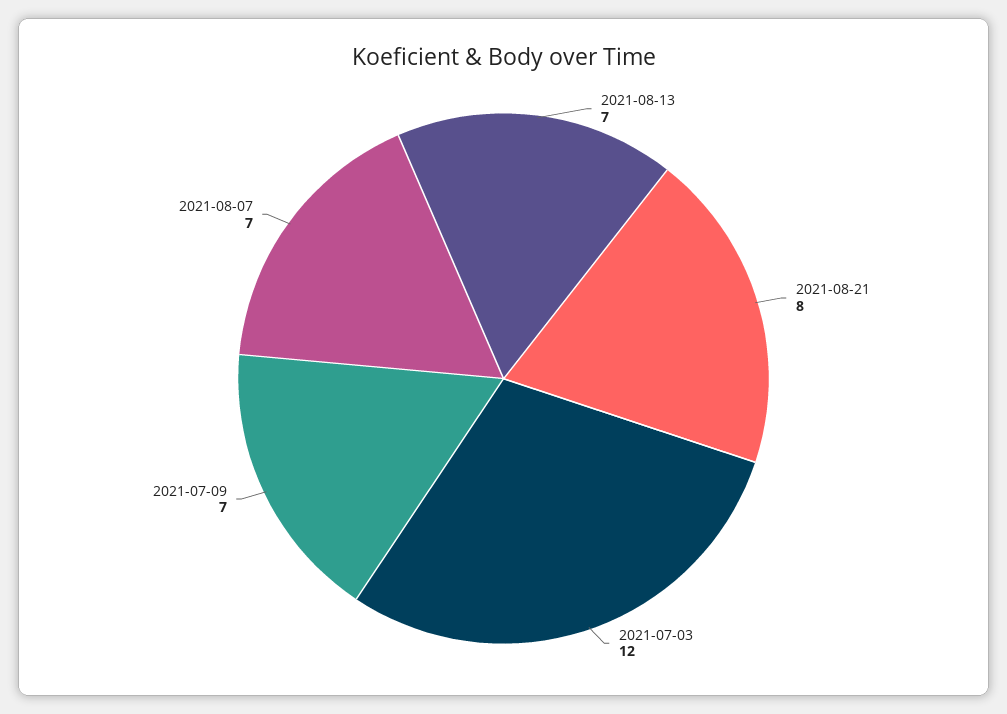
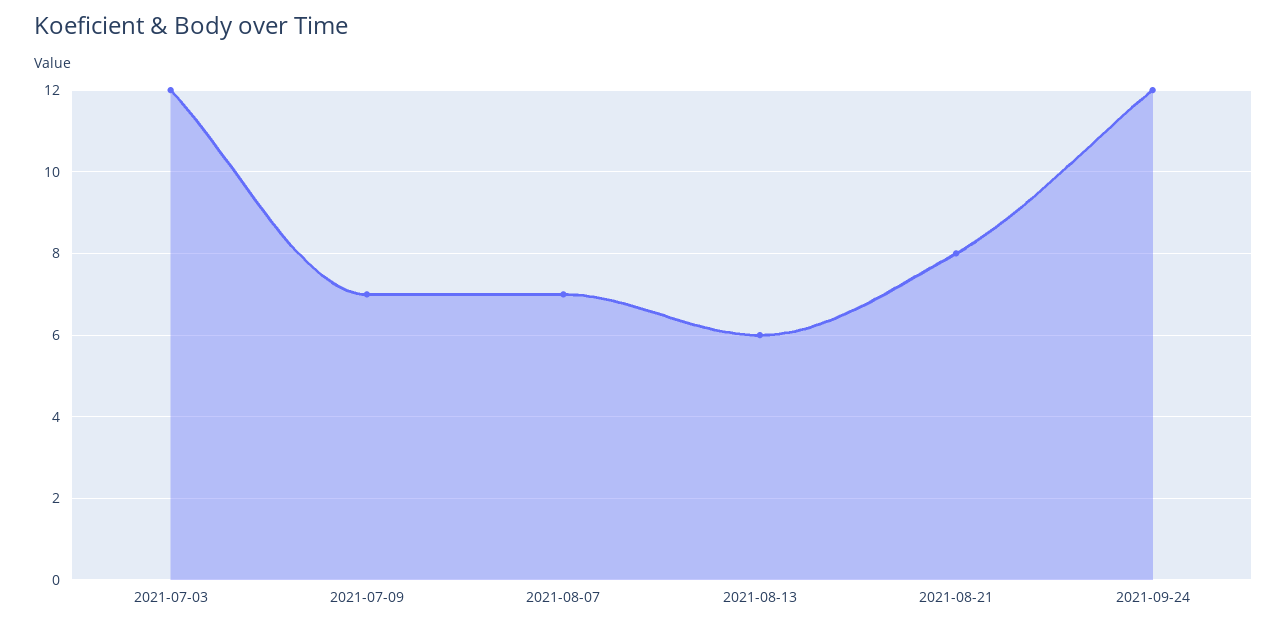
2021-08-13: 7 -> 6
2021-09-24: none -> 12

